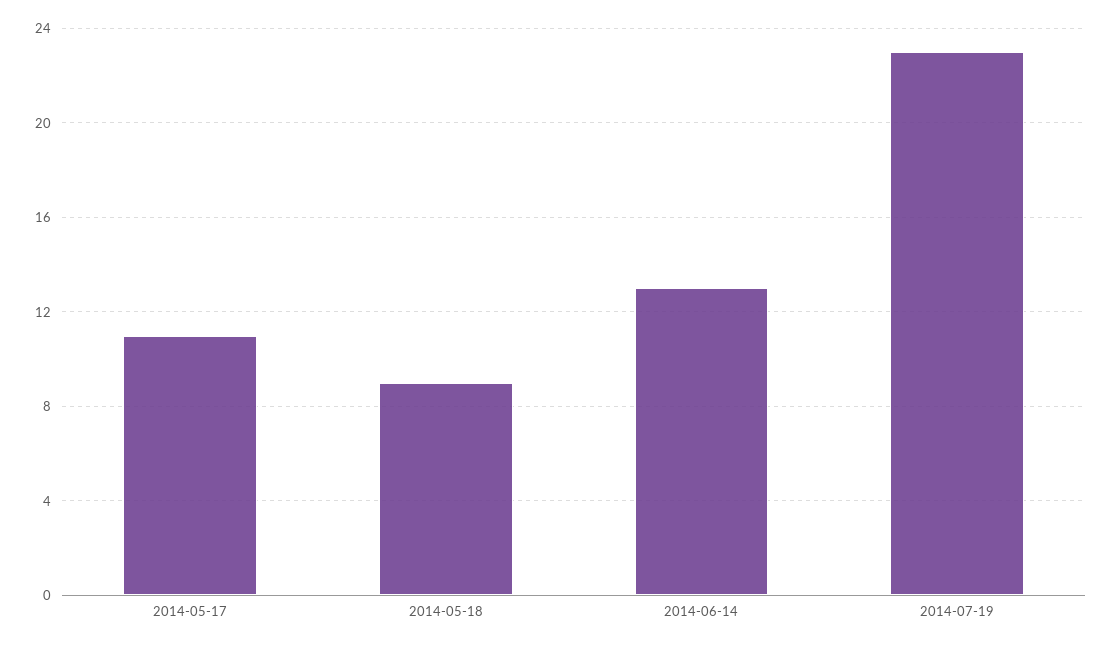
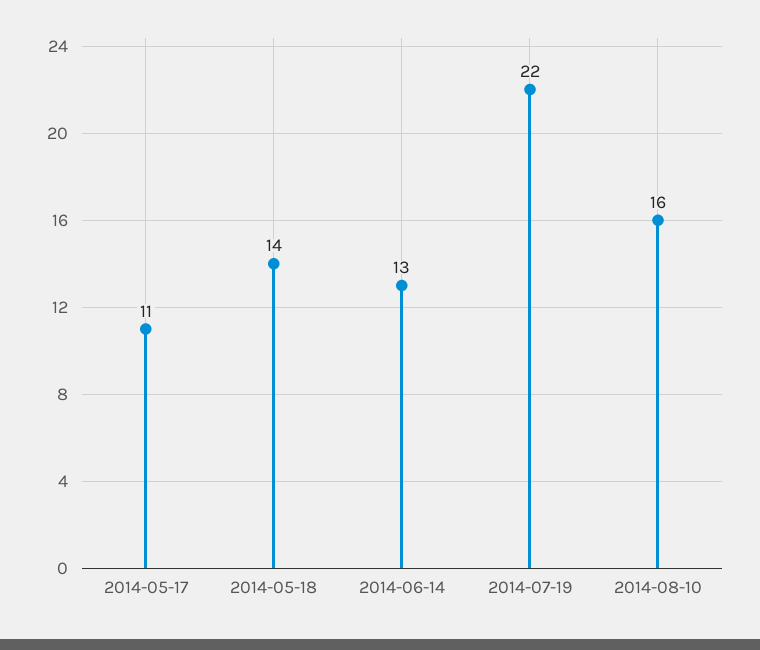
2014-05-18: 9 -> 14
2014-07-19: 23 -> 22
2014-08-10: none -> 16

